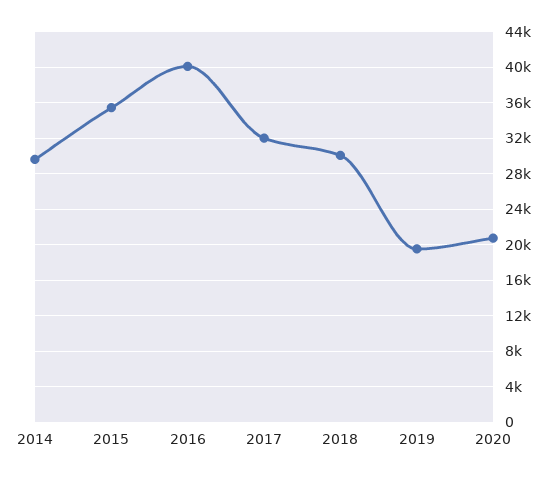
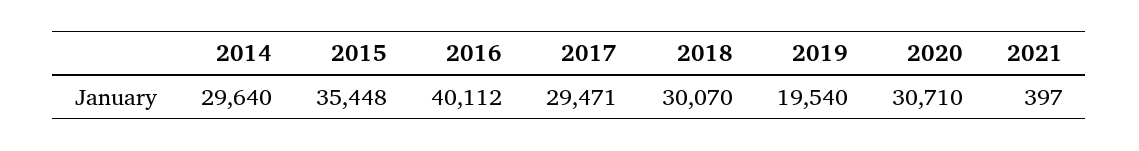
2017: 32000 -> 29471
2020: 21000 -> 30710
2021: none -> 397

